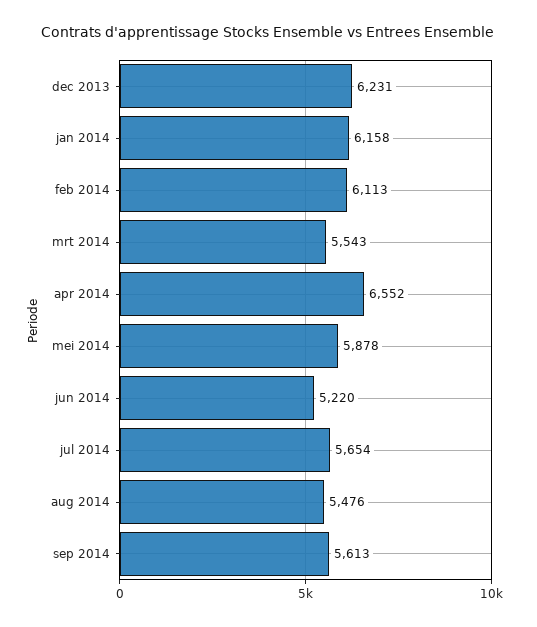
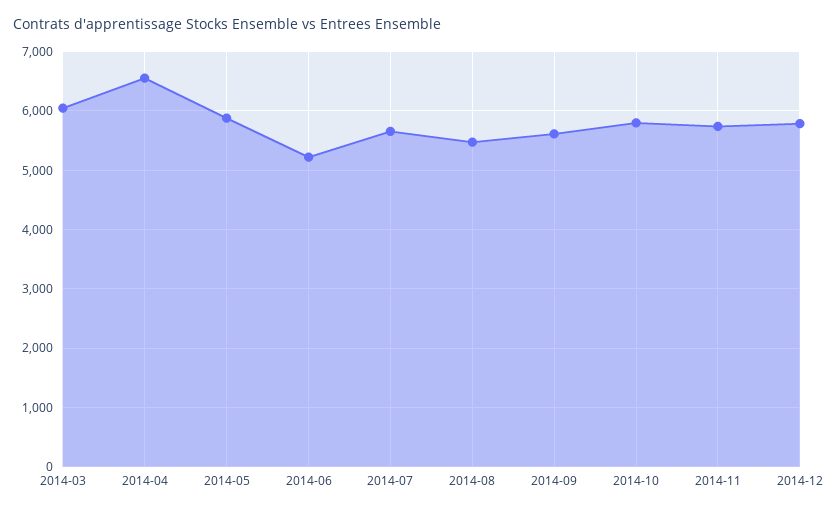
dec 2013: 6231 -> none
jan 2014: 6158 -> none
feb 2014: 6113 -> none
mrt 2014: 5543 -> 6000
2014-10: none -> 5800
2014-11: none -> 5800
2014-12: none -> 5800

